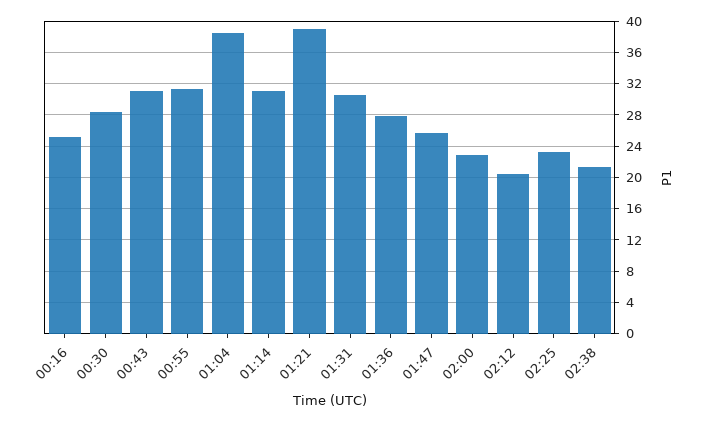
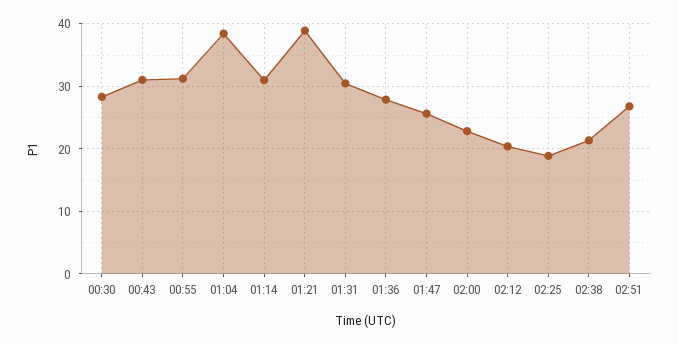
00:16: 25 -> none
02:25: 23 -> 19
02:51: none -> 27

